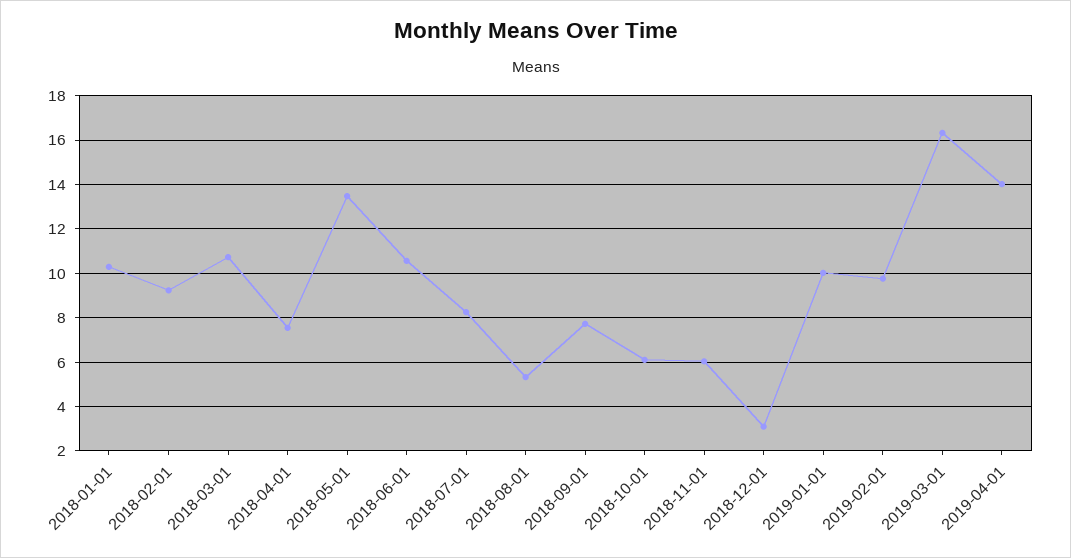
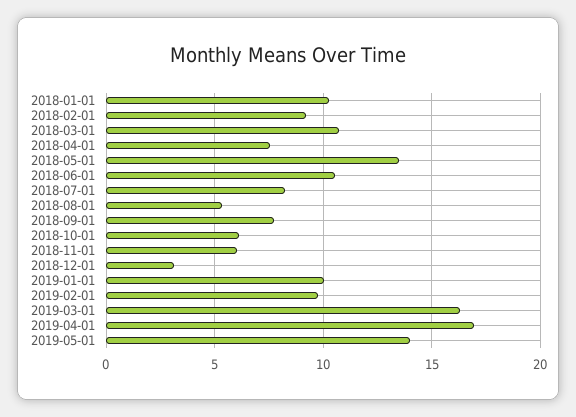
2019-04-01: 14 -> 17
2019-05-01: none -> 14

